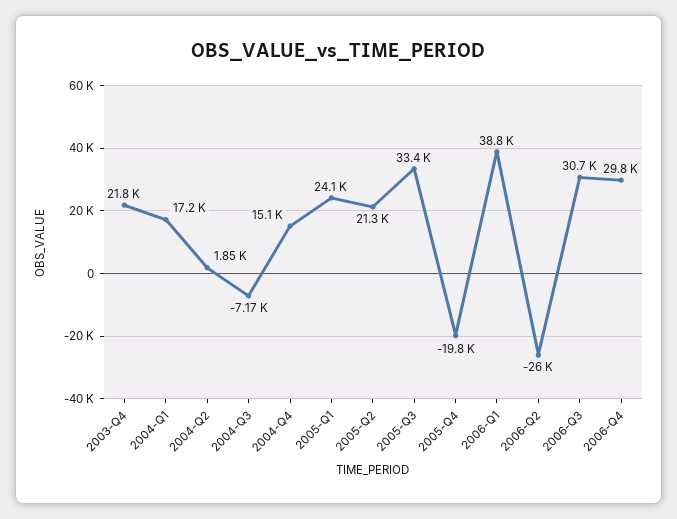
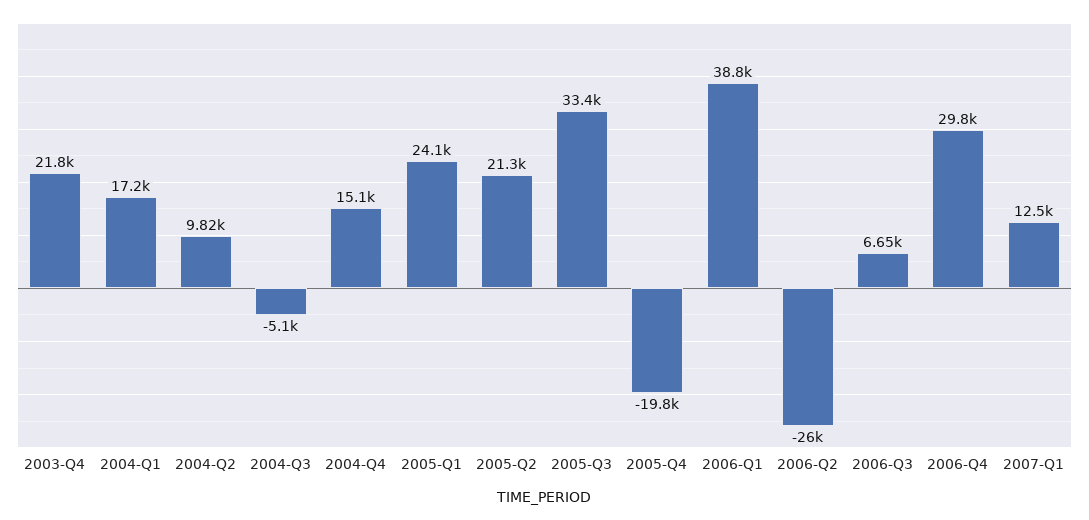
2004-Q2: 1850 -> 9820
2004-Q3: -7170 -> -5100
2006-Q3: 30700 -> 6650
2007-Q1: none -> 12500

